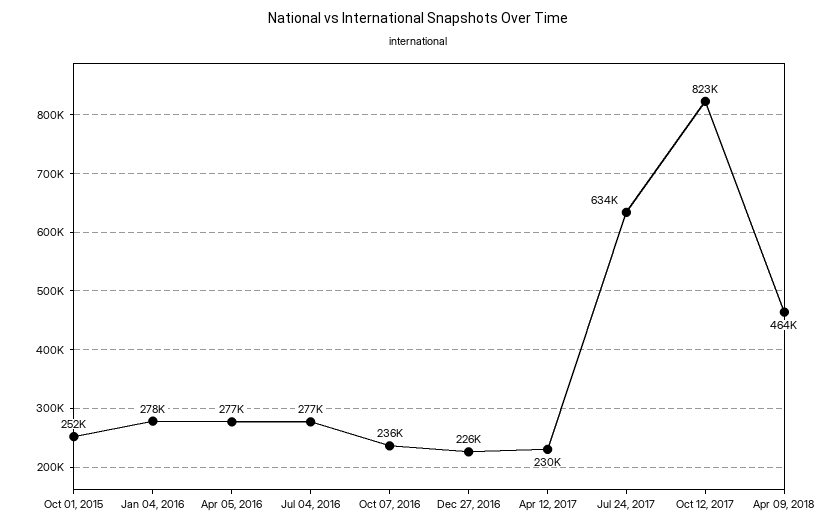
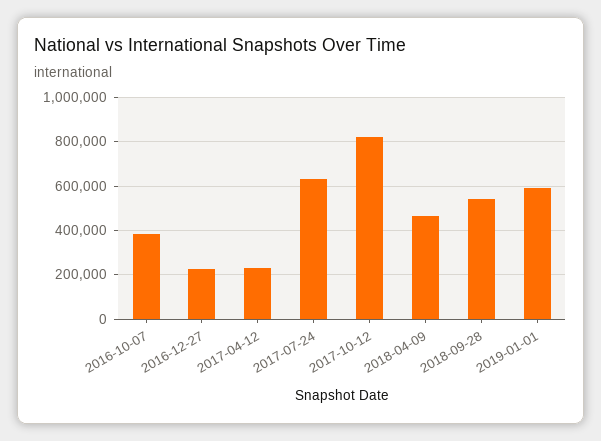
Oct 01, 2015: 252000 -> none
Jan 04, 2016: 278000 -> none
Apr 05, 2016: 277000 -> none
Jul 04, 2016: 277000 -> none
Oct 07, 2016: 236000 -> 400000
2018-09-28: none -> 550000
2019-01-01: none -> 600000

